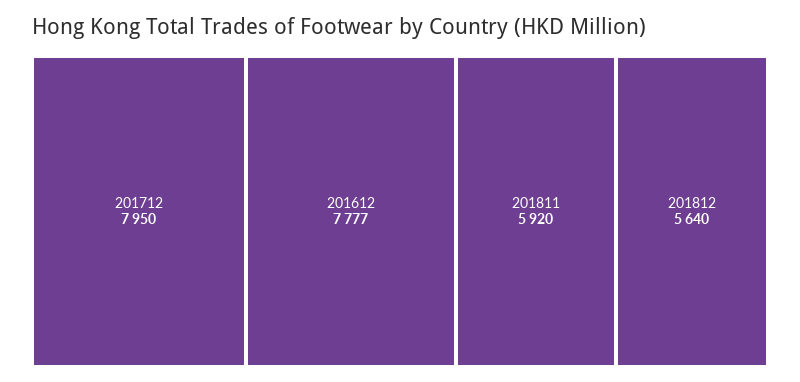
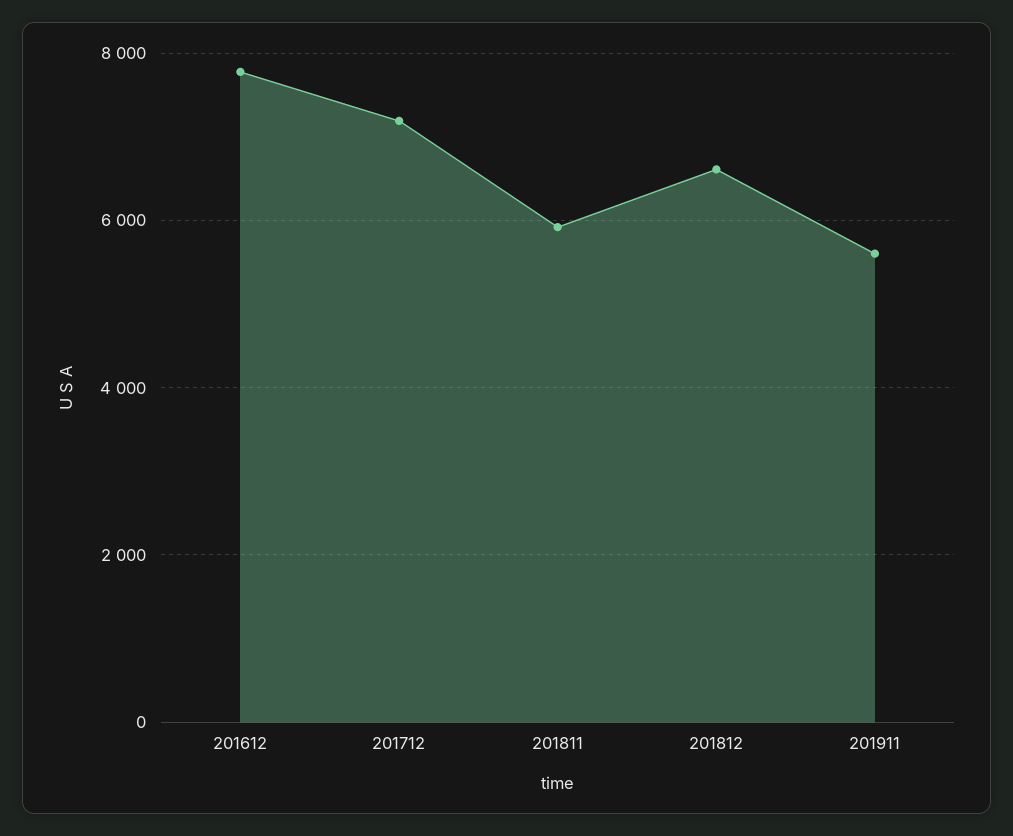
201712: 7950 -> 7200
201812: 5640 -> 6600
201911: none -> 5600

